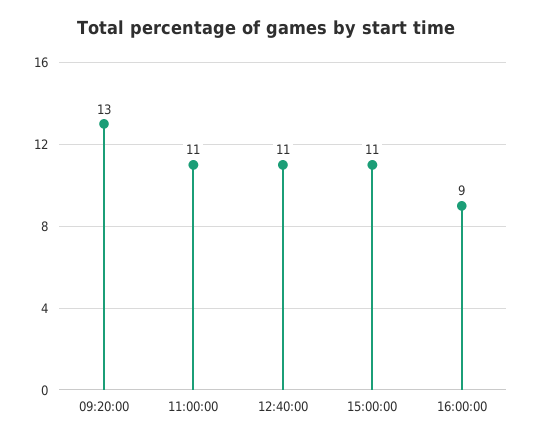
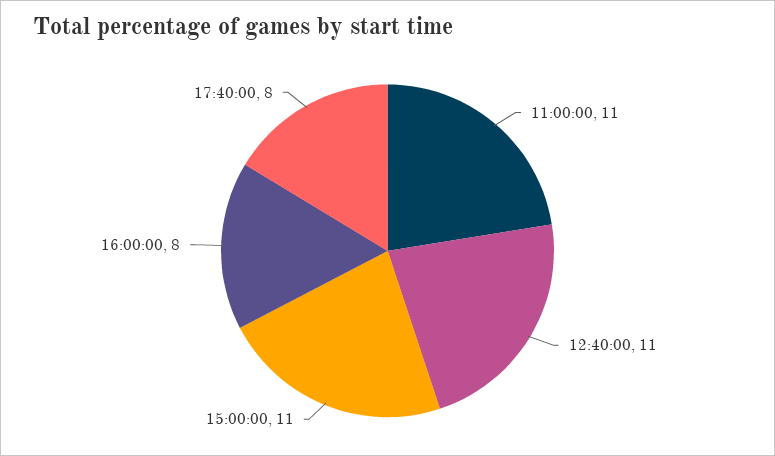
09:20:00: 13 -> none
16:00:00: 9 -> 8
17:40:00: none -> 8

